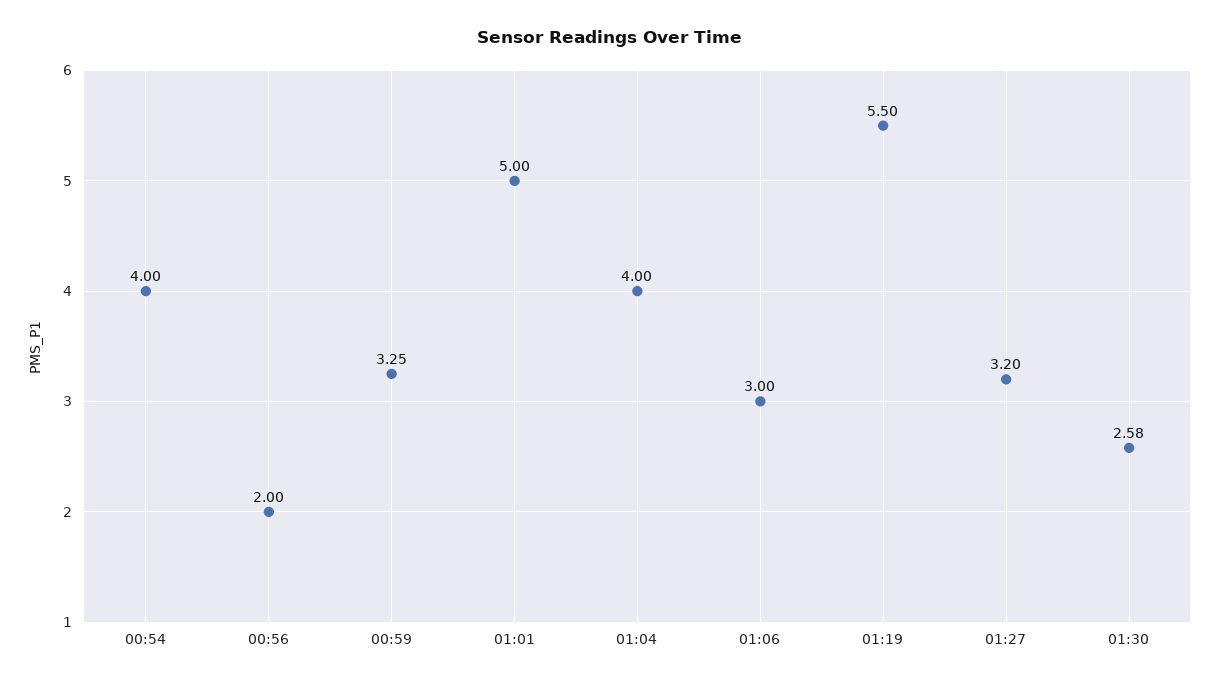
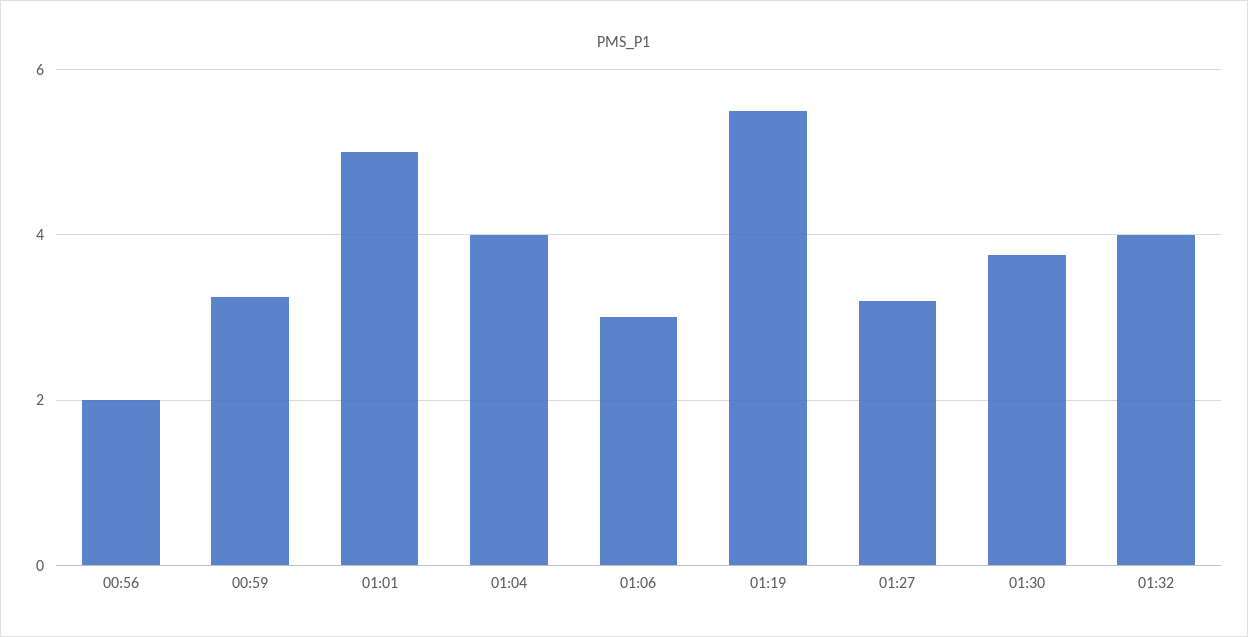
00:54: 4 -> none
01:30: 2.58 -> 3.8
01:32: none -> 4

